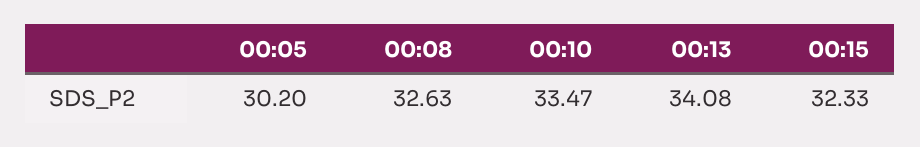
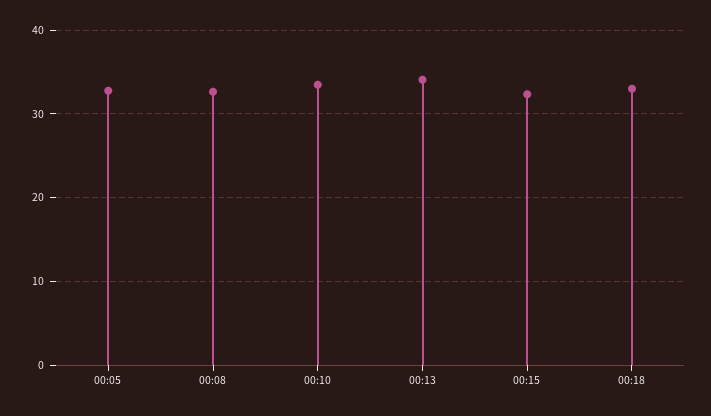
00:05: 30.2 -> 33
00:18: none -> 33

